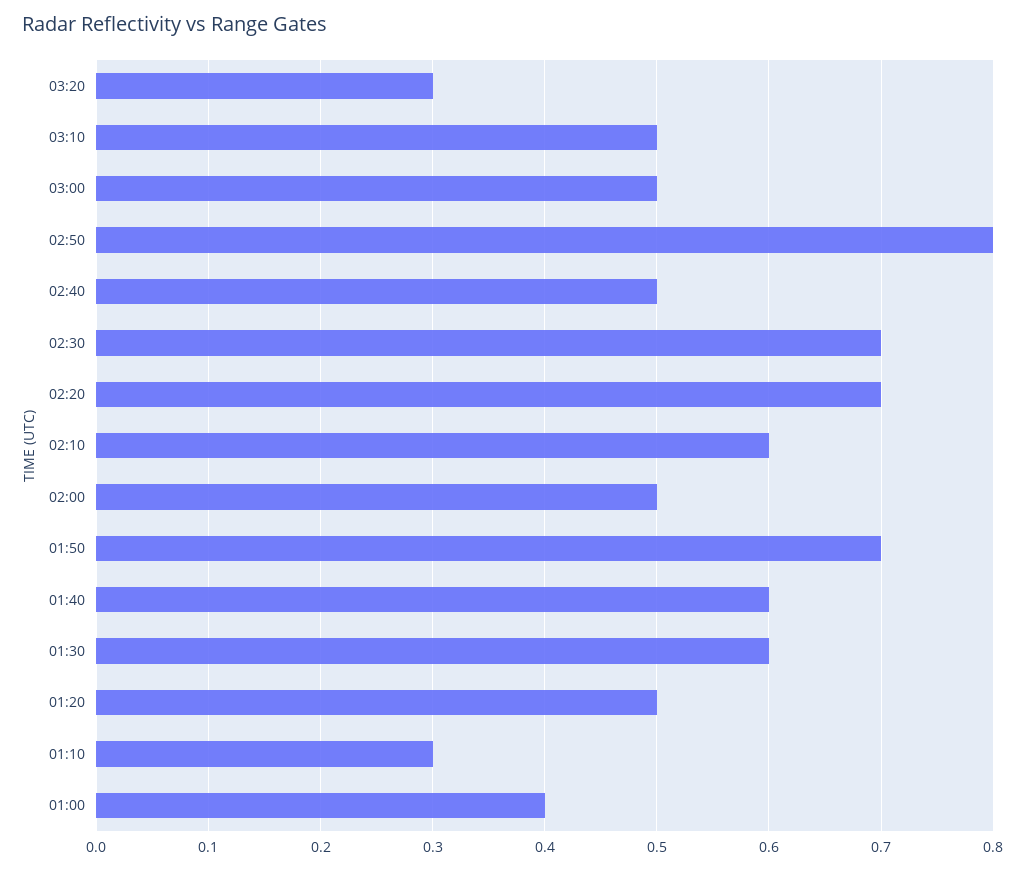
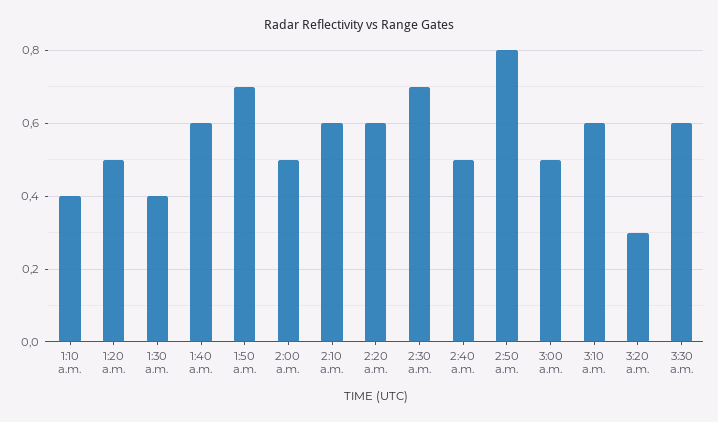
03:10: 0.5 -> 0.6
02:20: 0.7 -> 0.6
01:30: 0.6 -> 0.4
01:10: 0.3 -> 0.4
01:00: 0.4 -> none
3:30 a.m.: none -> 0.6

